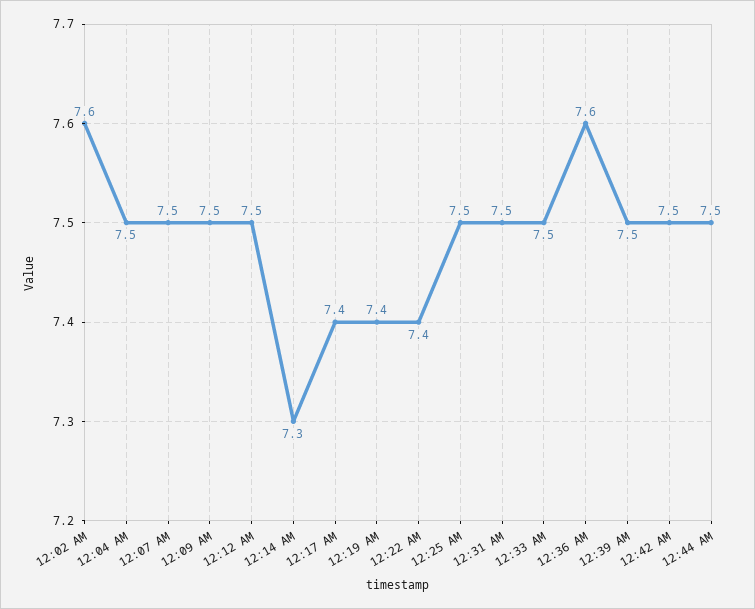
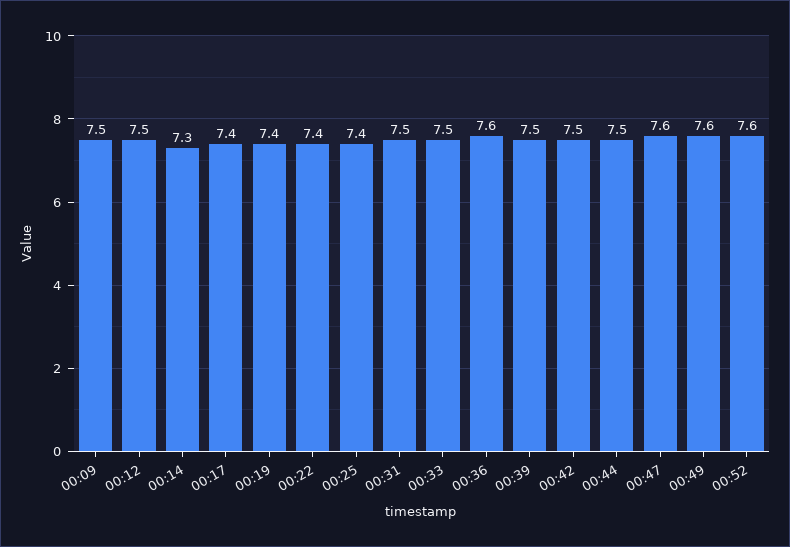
12:02 AM: 7.6 -> none
12:04 AM: 7.5 -> none
12:07 AM: 7.5 -> none
12:25 AM: 7.5 -> 7.4
00:47: none -> 7.6
00:49: none -> 7.6
00:52: none -> 7.6

